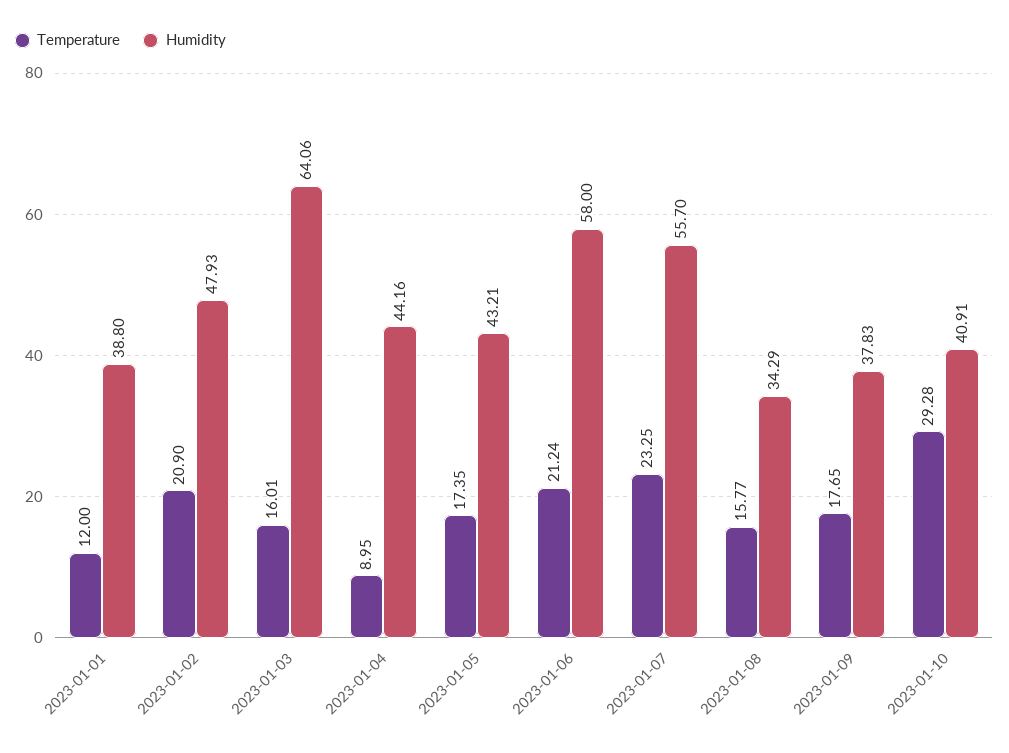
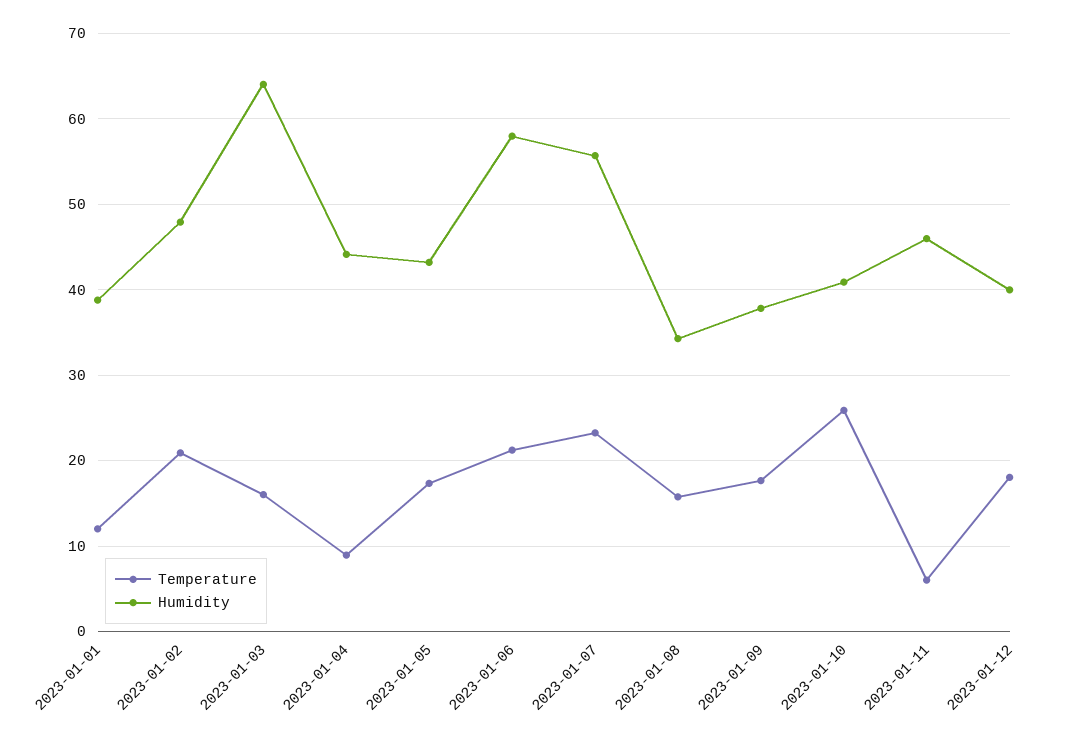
Temperature, 2023-01-10: 29.28 -> 26
Temperature, 2023-01-11: none -> 6
Humidity, 2023-01-11: none -> 46
Temperature, 2023-01-12: none -> 18
Humidity, 2023-01-12: none -> 40

